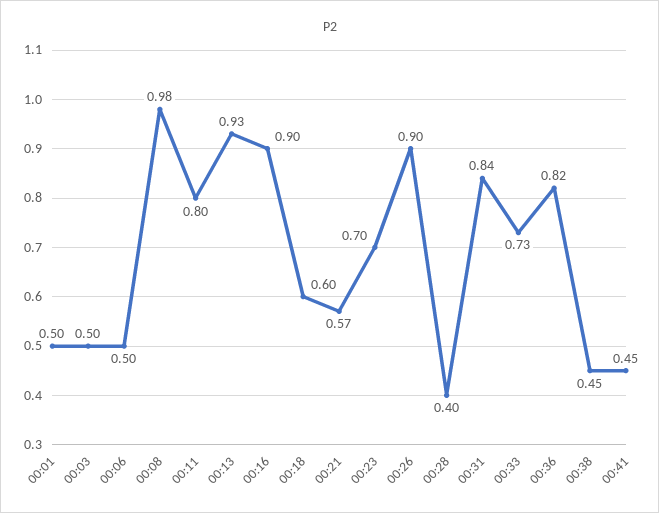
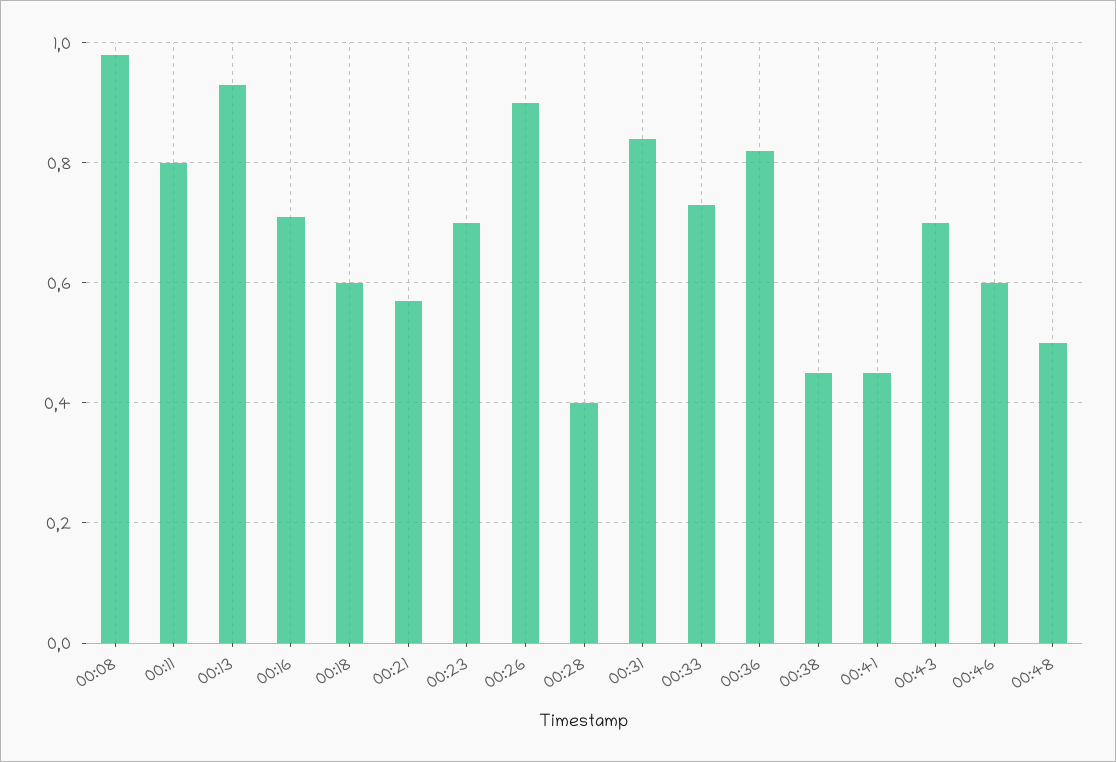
00:01: 0.5 -> none
00:03: 0.5 -> none
00:06: 0.5 -> none
00:16: 0.9 -> 0.7
00:43: none -> 0.7
00:46: none -> 0.6
00:48: none -> 0.5

